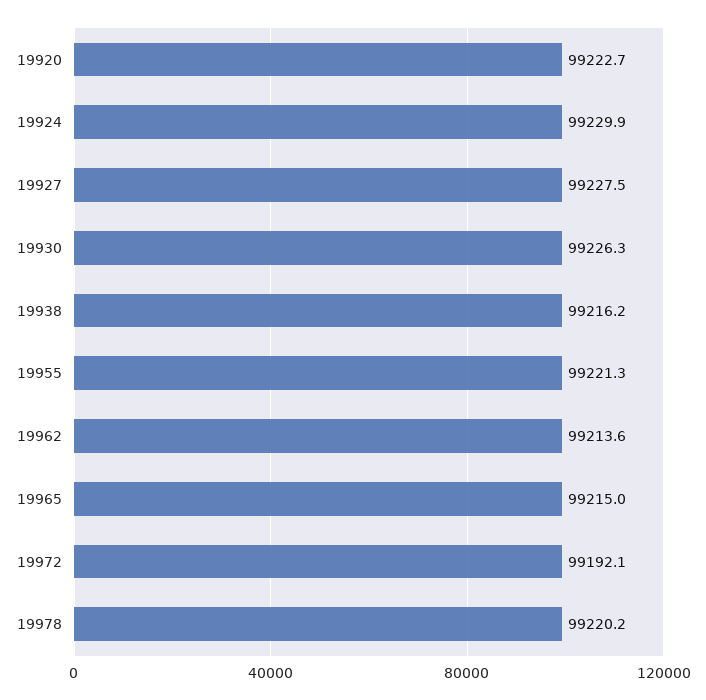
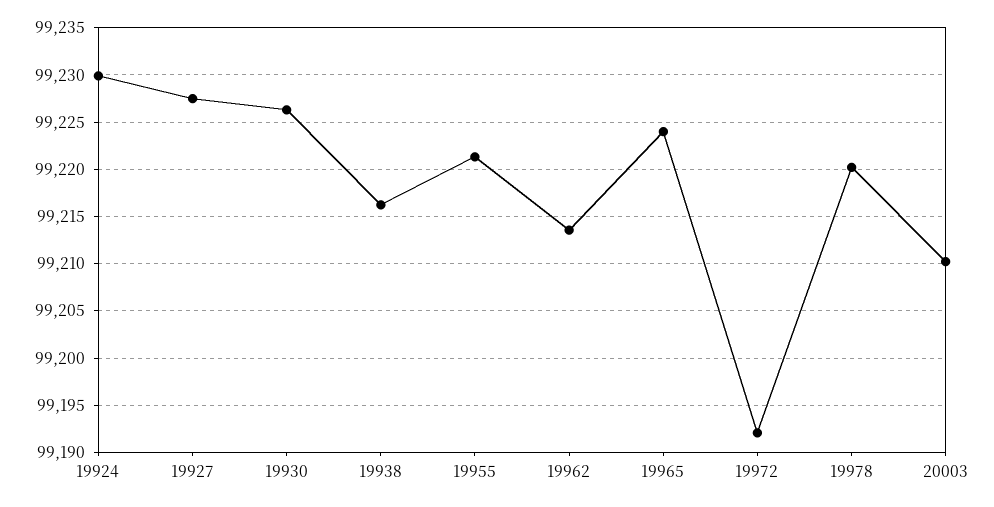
19920: 99222.7 -> none
19965: 99215 -> 99224
20003: none -> 99210

